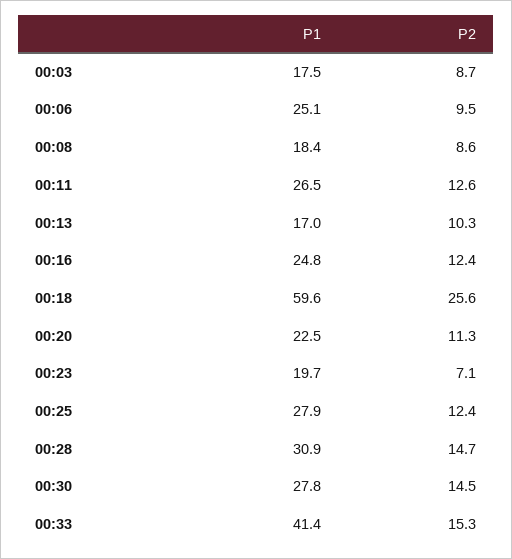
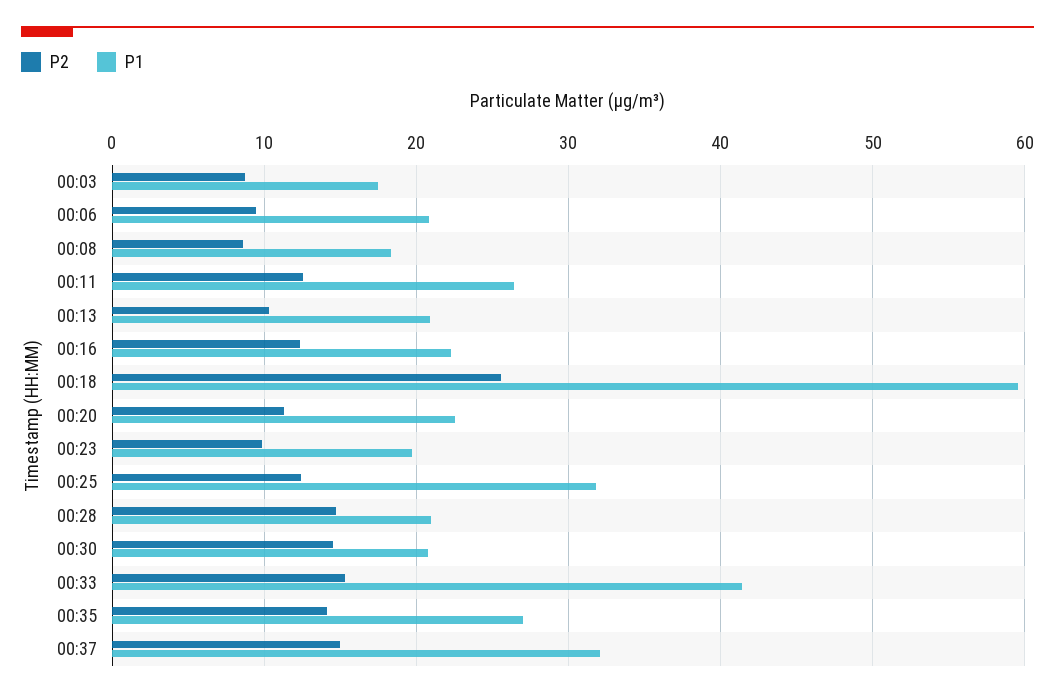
P1, 00:06: 25.1 -> 21
P1, 00:13: 17 -> 21
P1, 00:16: 24.8 -> 22
P2, 00:23: 7.1 -> 10
P1, 00:25: 27.9 -> 32
P1, 00:28: 30.9 -> 21
P1, 00:30: 27.8 -> 21
P2, 00:35: none -> 14
P1, 00:35: none -> 27
P2, 00:37: none -> 15
P1, 00:37: none -> 32

